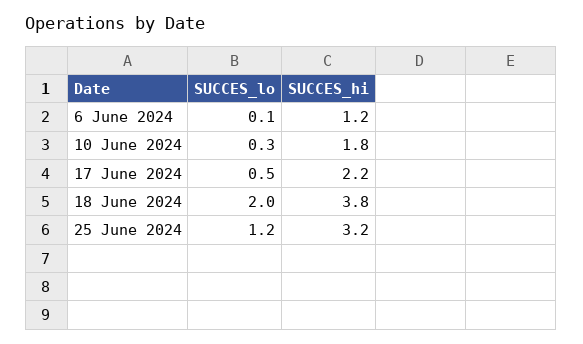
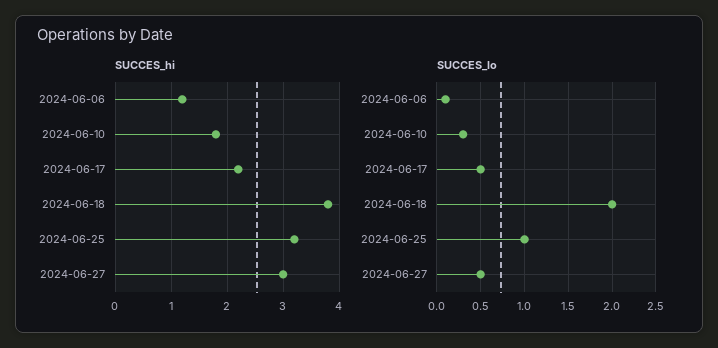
SUCCES_lo, 25 June 2024: 1.2 -> 1
SUCCES_hi, 2024-06-27: none -> 3
SUCCES_lo, 2024-06-27: none -> 0.5

